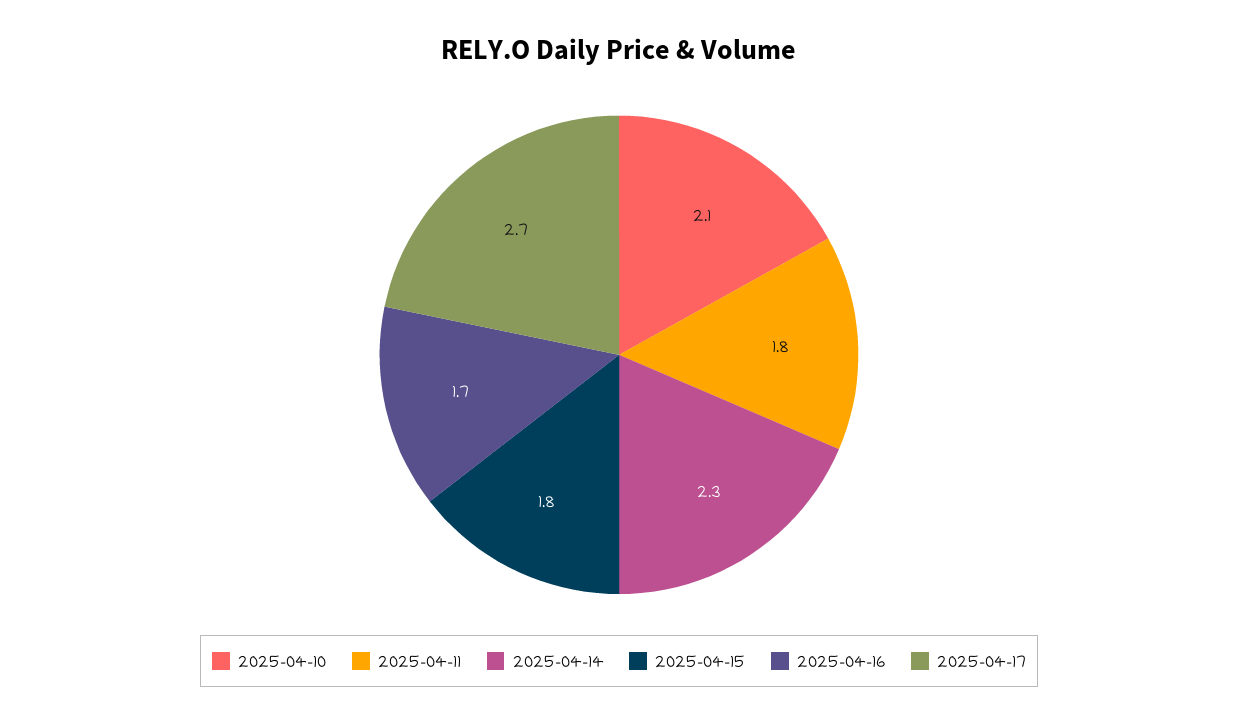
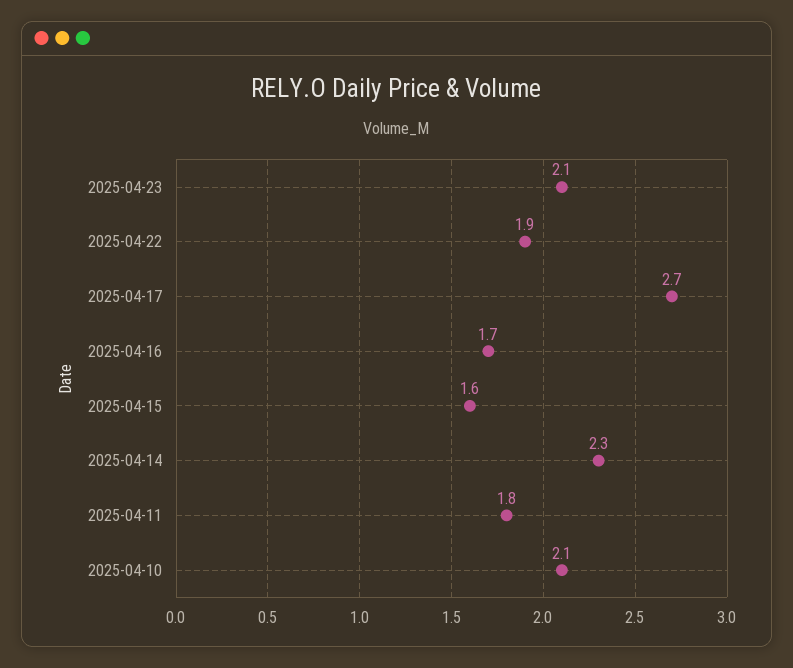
2025-04-15: 1.8 -> 1.6
2025-04-23: none -> 2.1
2025-04-22: none -> 1.9

